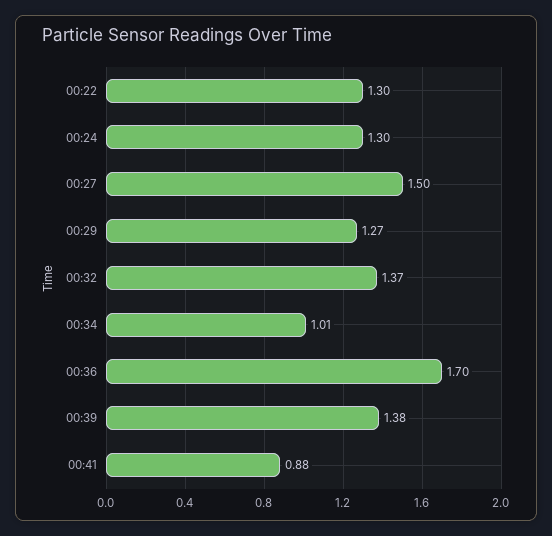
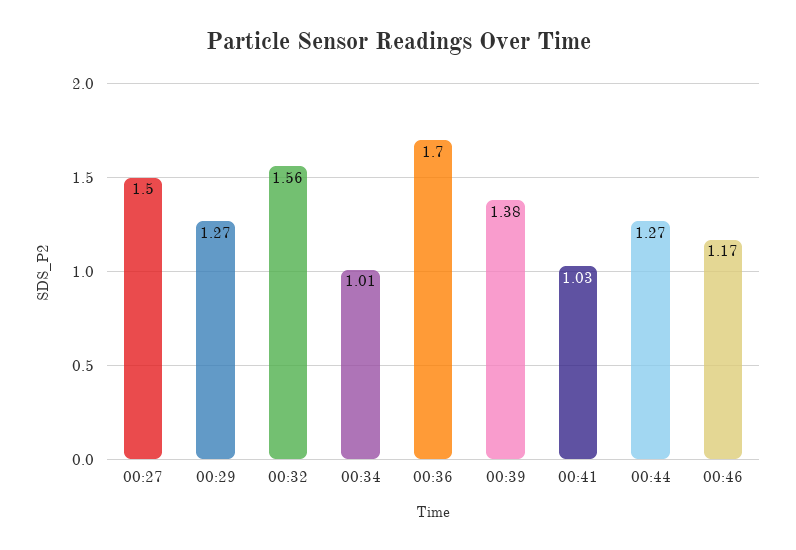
00:22: 1.3 -> none
00:24: 1.3 -> none
00:32: 1.37 -> 1.56
00:41: 0.88 -> 1.03
00:44: none -> 1.27
00:46: none -> 1.17

